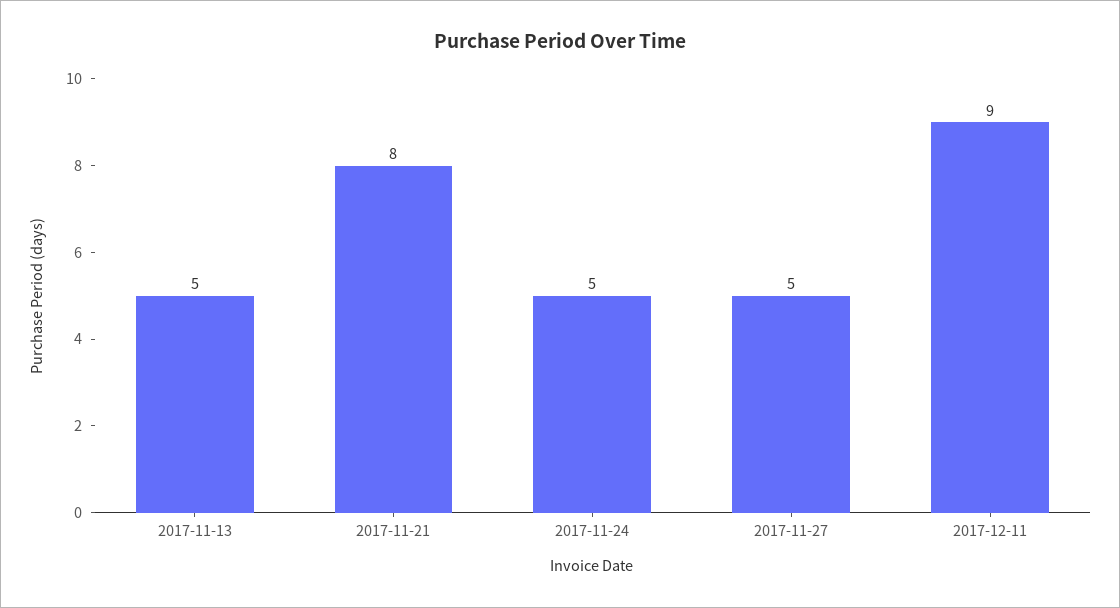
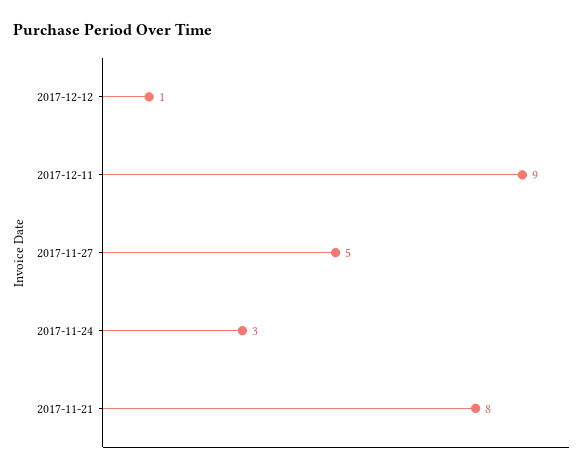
2017-11-13: 5 -> none
2017-11-24: 5 -> 3
2017-12-12: none -> 1

